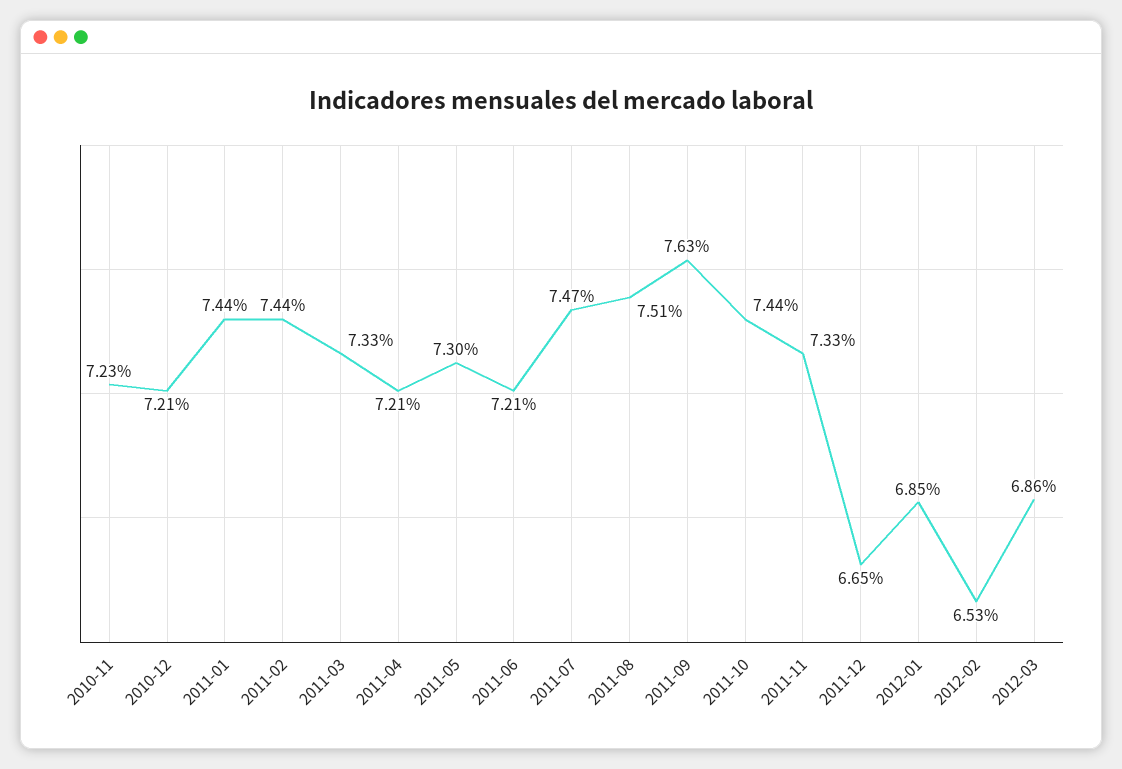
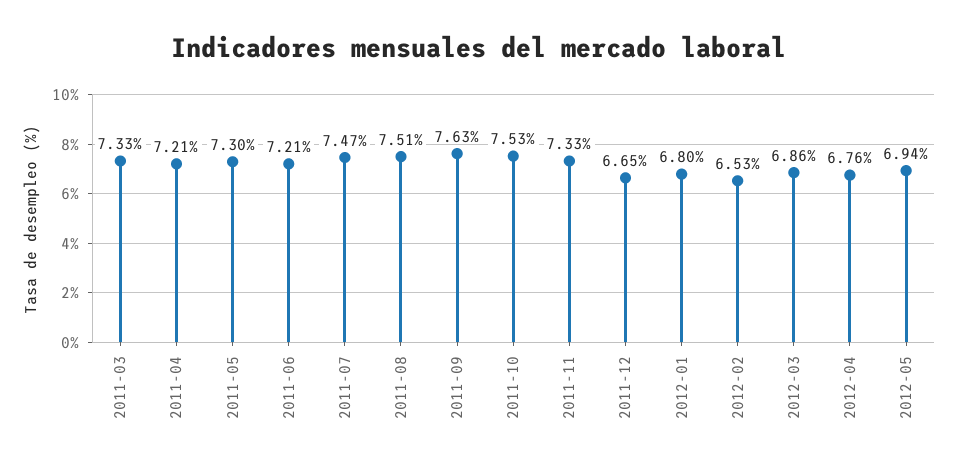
2010-11: 7.23 -> none
2010-12: 7.21 -> none
2011-01: 7.44 -> none
2011-02: 7.44 -> none
2011-10: 7.44 -> 7.53
2012-01: 6.85 -> 6.8
2012-04: none -> 6.76
2012-05: none -> 6.94

